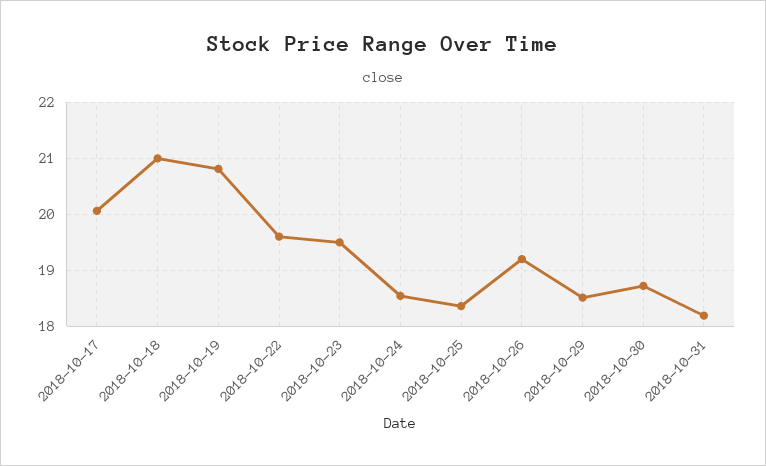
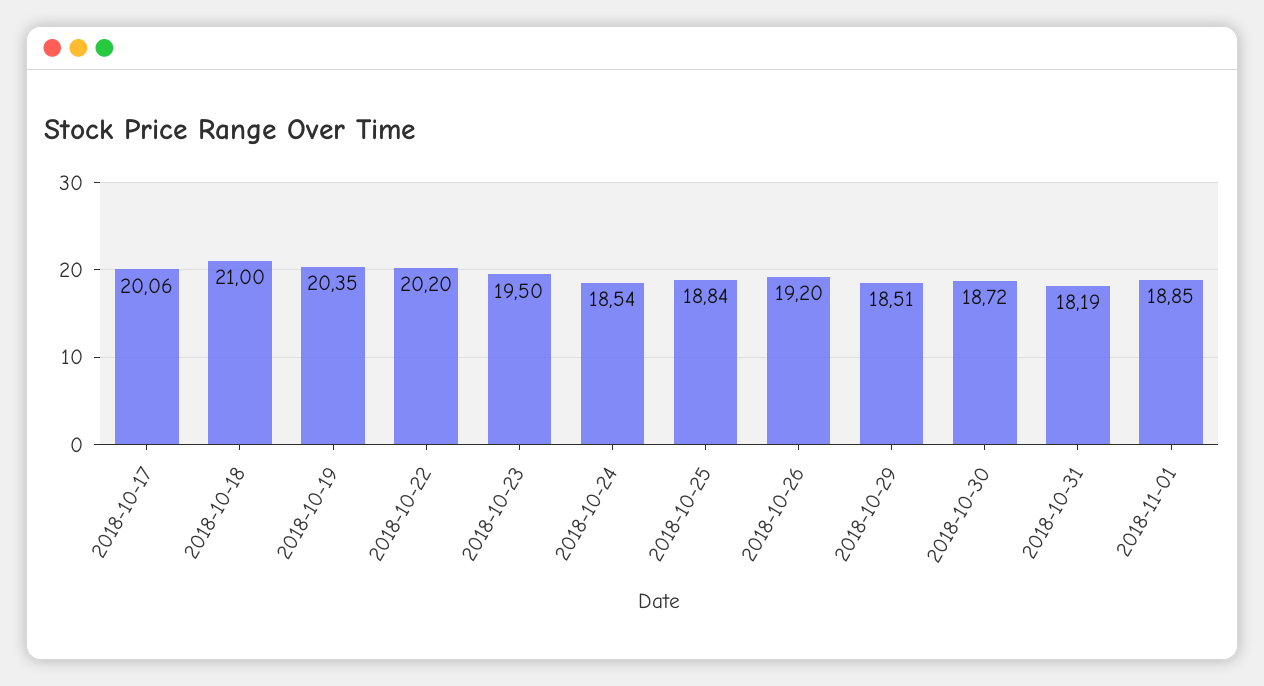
2018-10-19: 20.8 -> 20.35
2018-10-22: 19.6 -> 20.2
2018-10-25: 18.4 -> 18.84
2018-11-01: none -> 18.85

